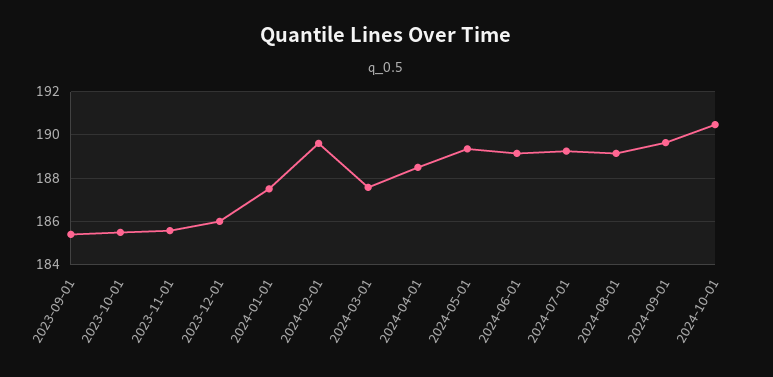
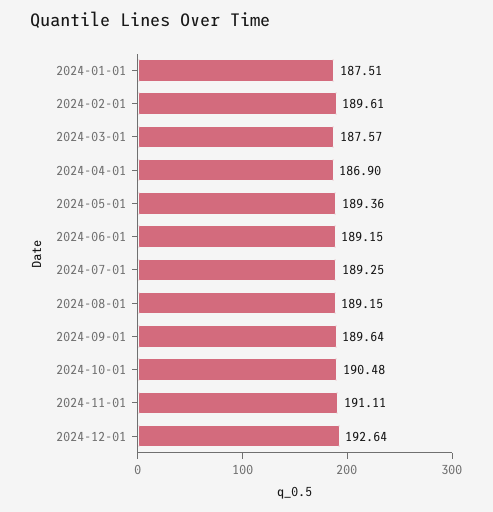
2023-09-01: 185.5 -> none
2023-10-01: 185.5 -> none
2023-11-01: 185.5 -> none
2023-12-01: 186 -> none
2024-04-01: 188.5 -> 186.9
2024-11-01: none -> 191.11
2024-12-01: none -> 192.64

